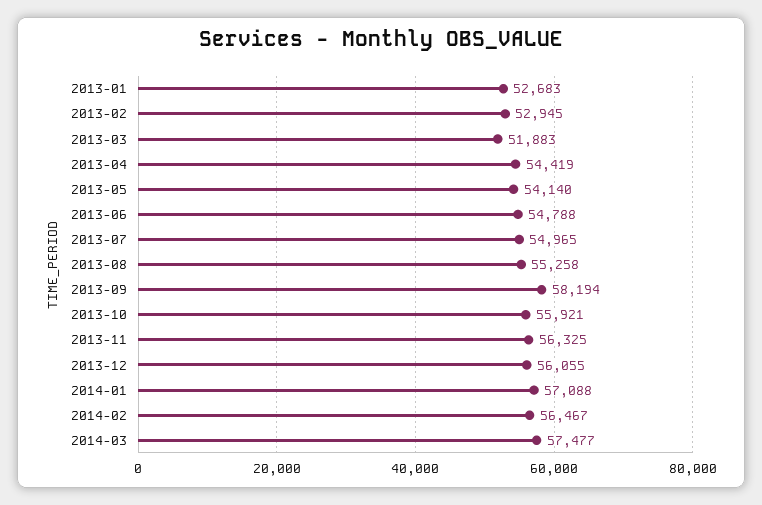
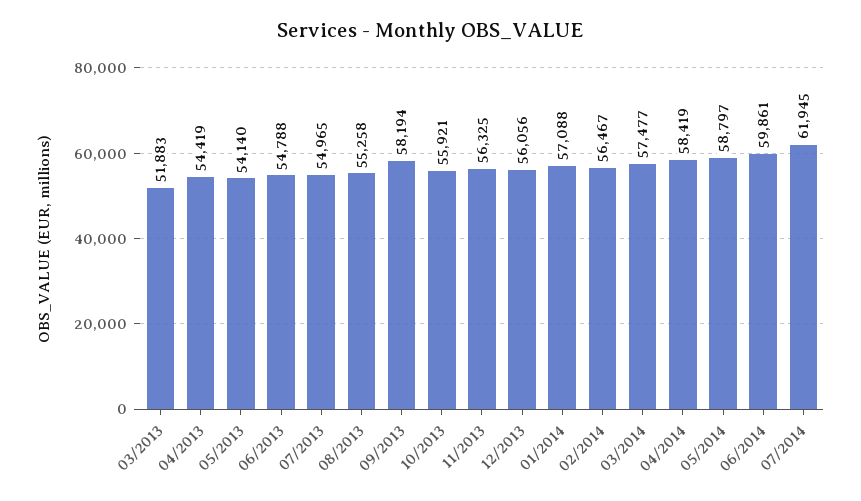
2013-01: 52683 -> none
2013-02: 52945 -> none
2013-12: 56055 -> 56056
04/2014: none -> 58419
05/2014: none -> 58797
06/2014: none -> 59861
07/2014: none -> 61945

